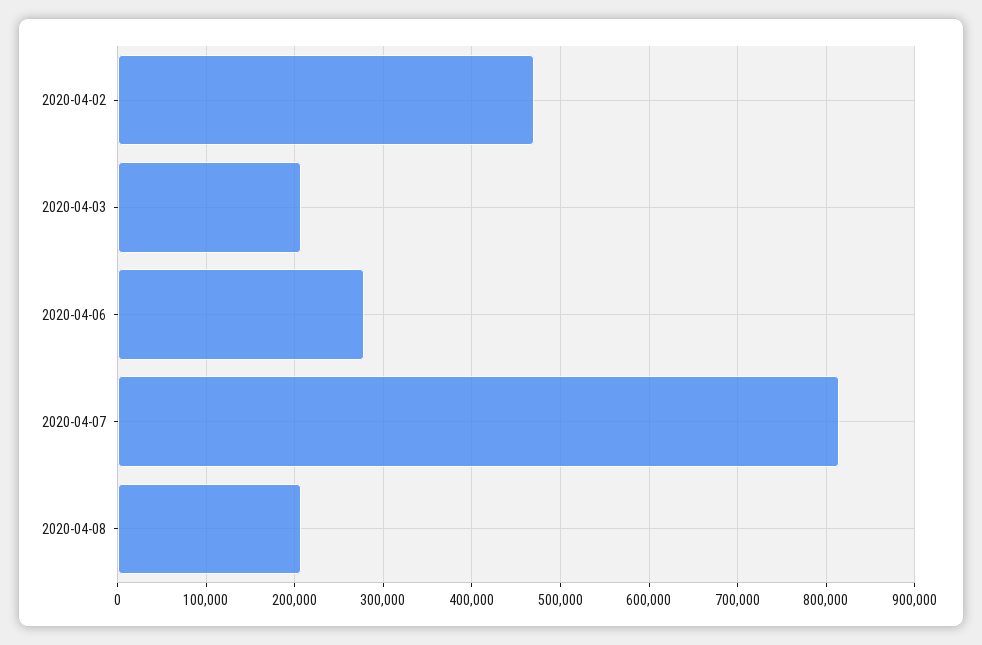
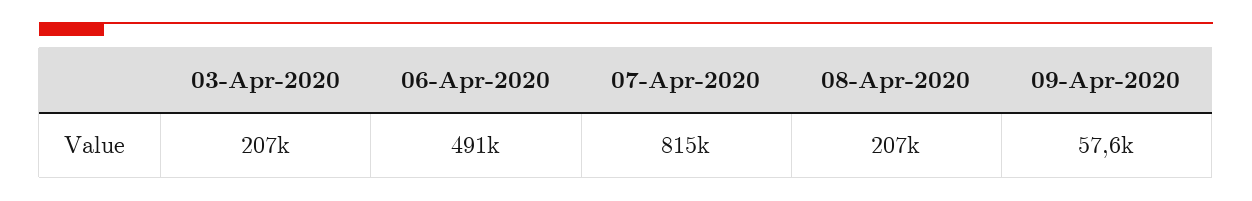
2020-04-02: 470000 -> none
2020-04-06: 280000 -> 491000
09-Apr-2020: none -> 57600

